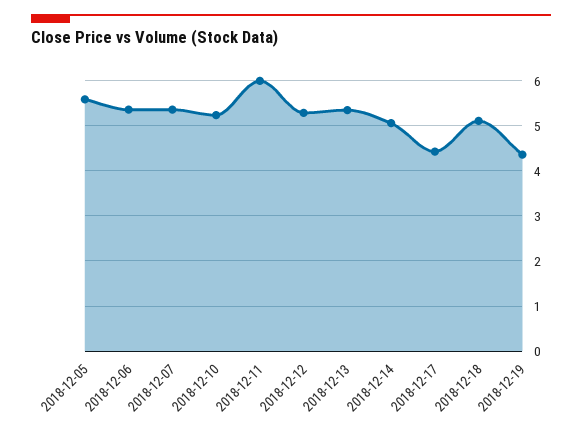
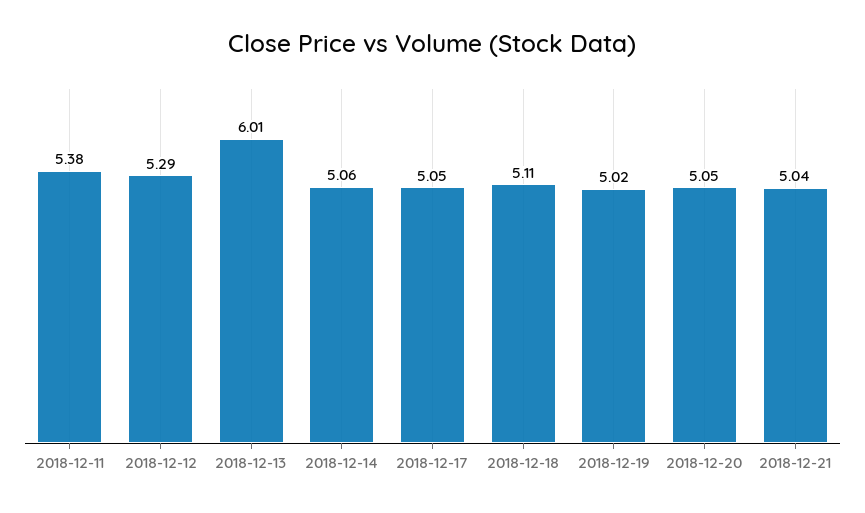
2018-12-05: 5.6 -> none
2018-12-06: 5.4 -> none
2018-12-07: 5.4 -> none
2018-12-10: 5.2 -> none
2018-12-11: 6 -> 5.38
2018-12-13: 5.4 -> 6.01
2018-12-17: 4.4 -> 5.05
2018-12-19: 4.4 -> 5.02
2018-12-20: none -> 5.05
2018-12-21: none -> 5.04

